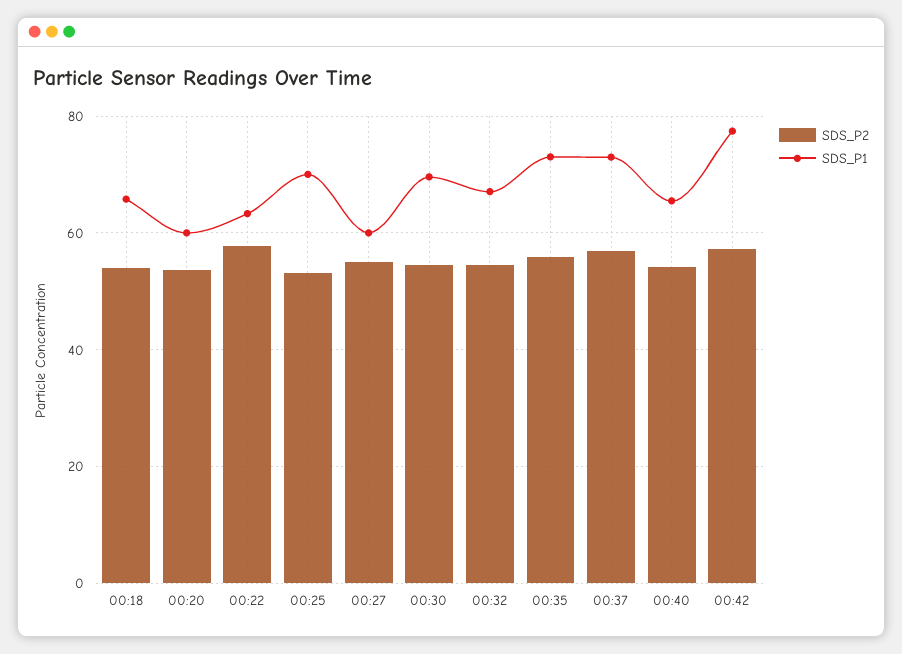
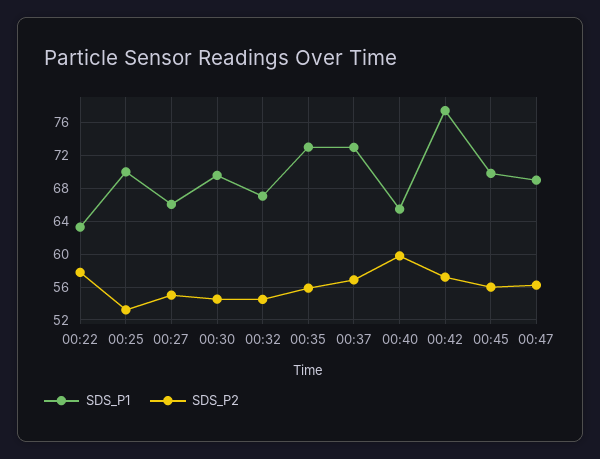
SDS_P2, 00:18: 54 -> none
SDS_P1, 00:18: 66 -> none
SDS_P2, 00:20: 54 -> none
SDS_P1, 00:20: 60 -> none
SDS_P1, 00:27: 60 -> 66
SDS_P2, 00:40: 54 -> 60
SDS_P1, 00:45: none -> 70
SDS_P2, 00:45: none -> 56
SDS_P1, 00:47: none -> 69
SDS_P2, 00:47: none -> 56

